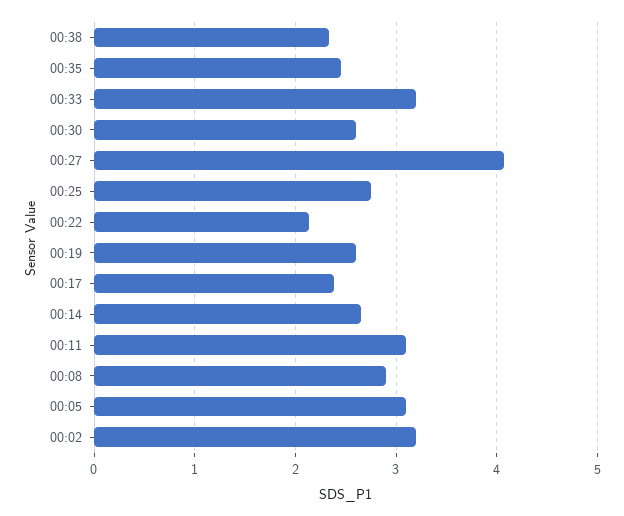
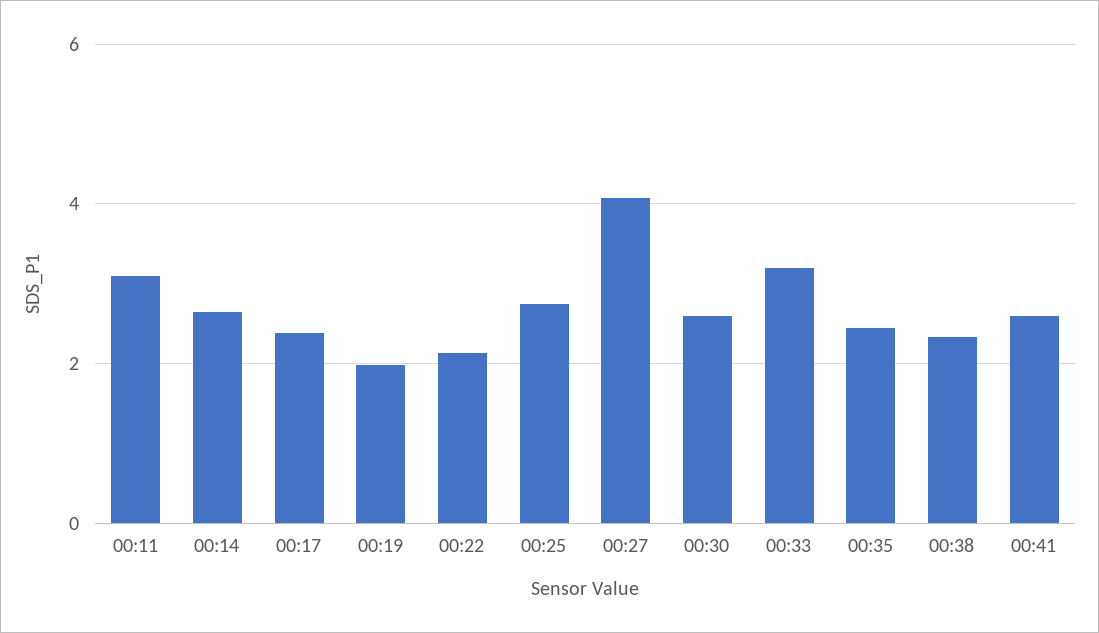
00:19: 2.6 -> 2
00:08: 2.9 -> none
00:05: 3.1 -> none
00:02: 3.2 -> none
00:41: none -> 2.6

